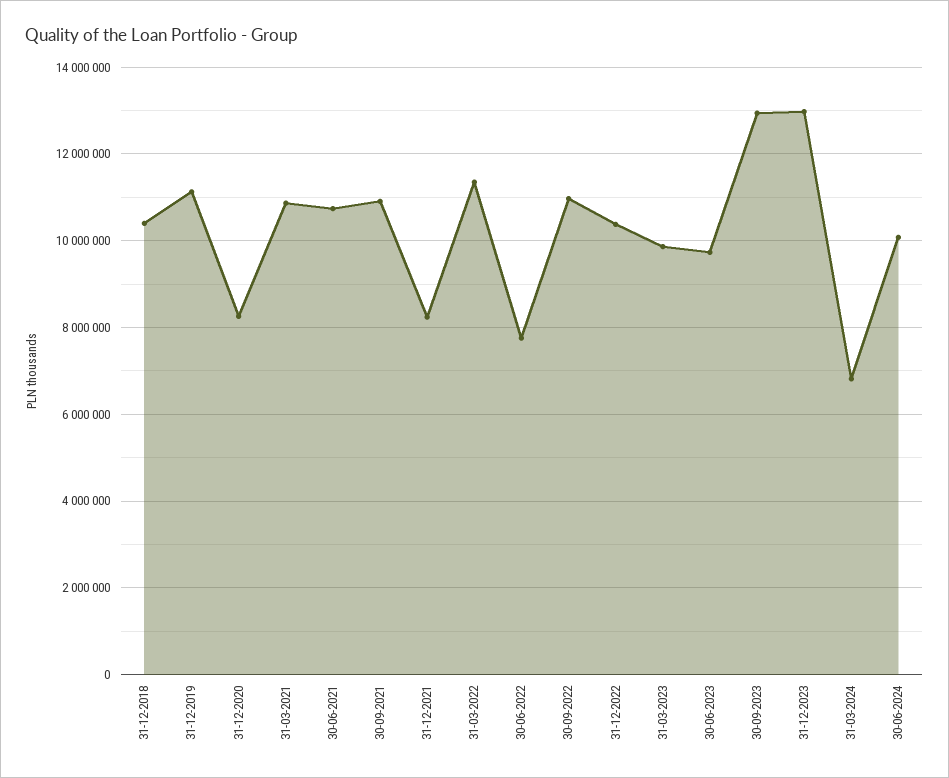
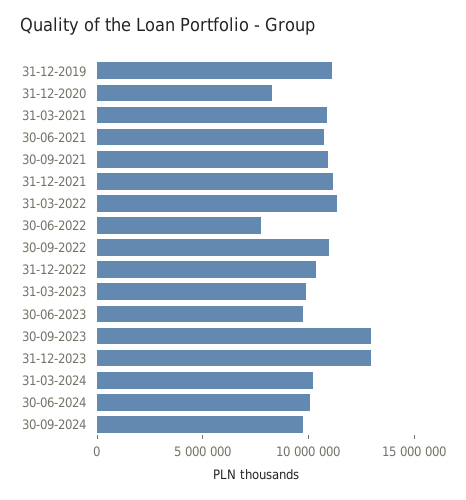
31-12-2018: 10400000 -> none
31-12-2021: 8200000 -> 11000000
31-03-2024: 6800000 -> 10000000
30-09-2024: none -> 10000000

